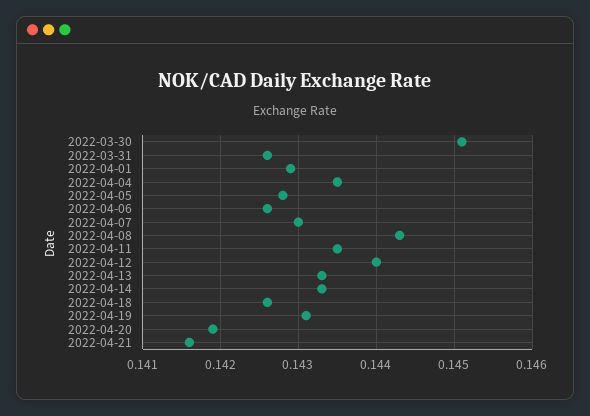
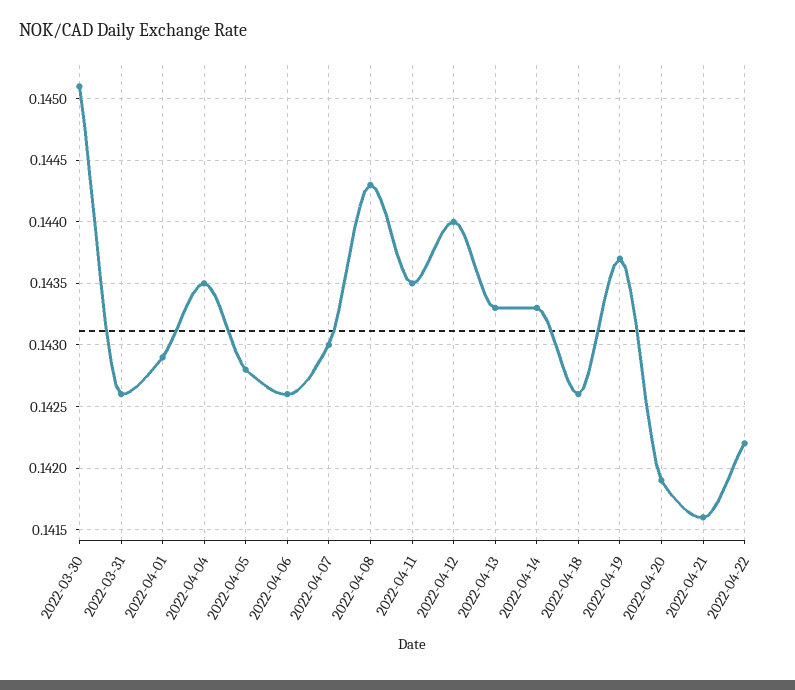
2022-04-19: 0.1431 -> 0.1437
2022-04-22: none -> 0.1422

